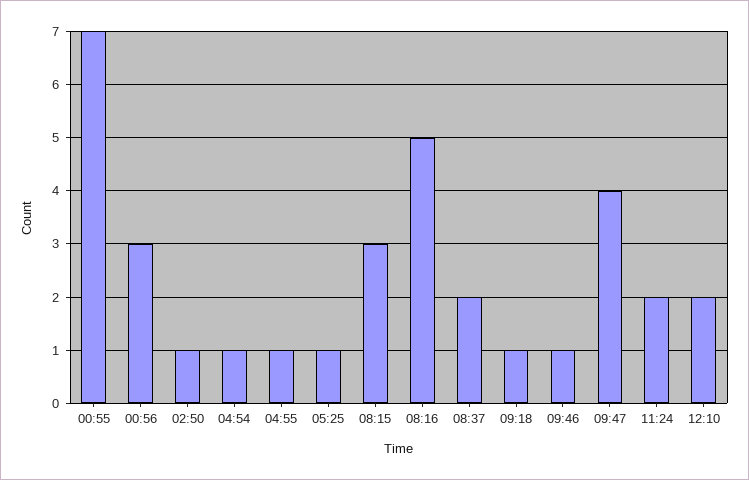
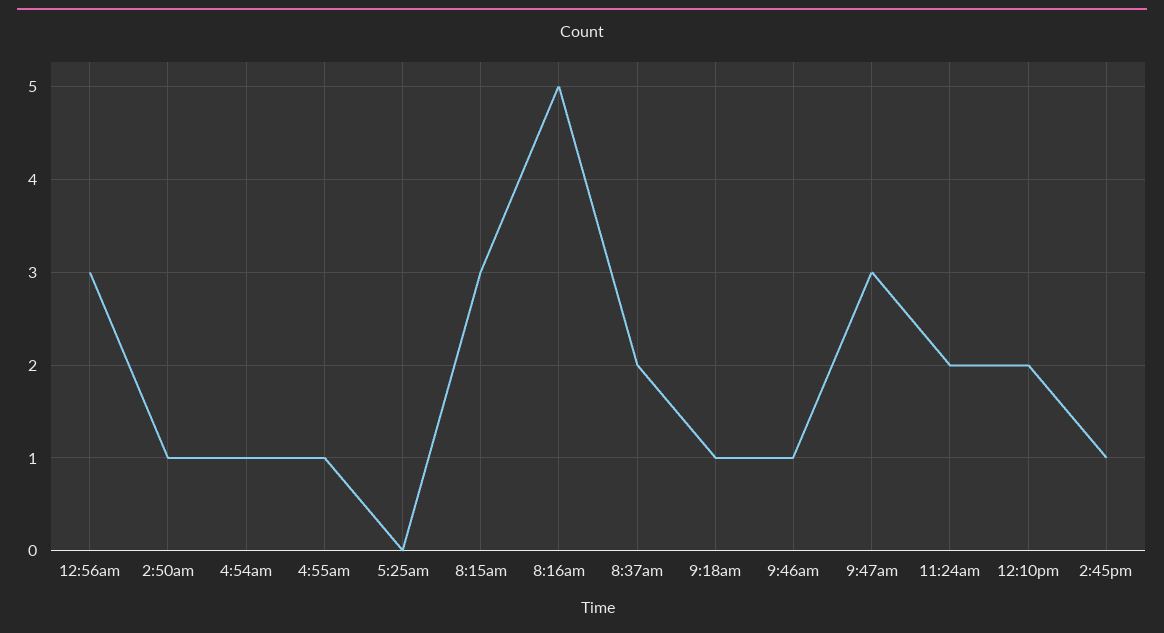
00:55: 7 -> none
05:25: 1 -> 0
09:47: 4 -> 3
2:45pm: none -> 1

